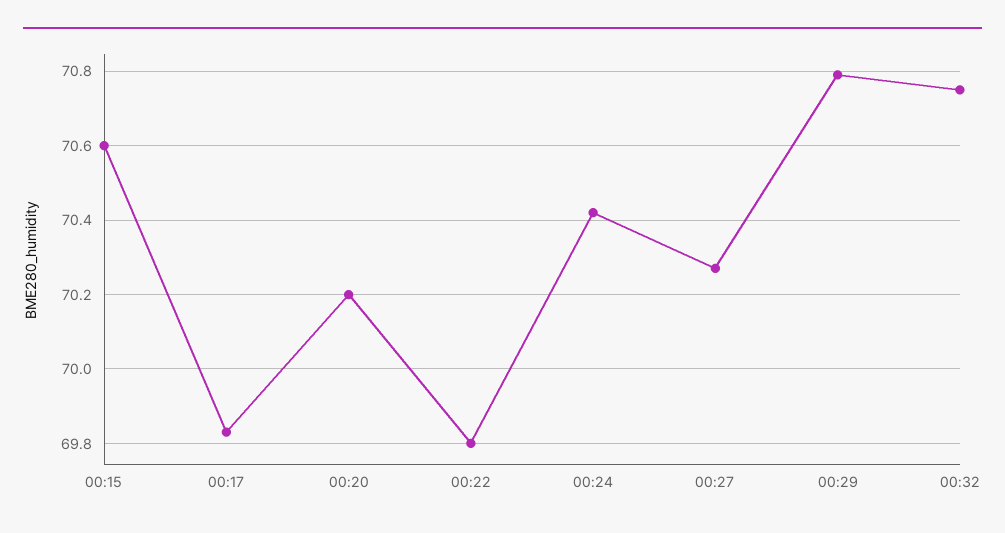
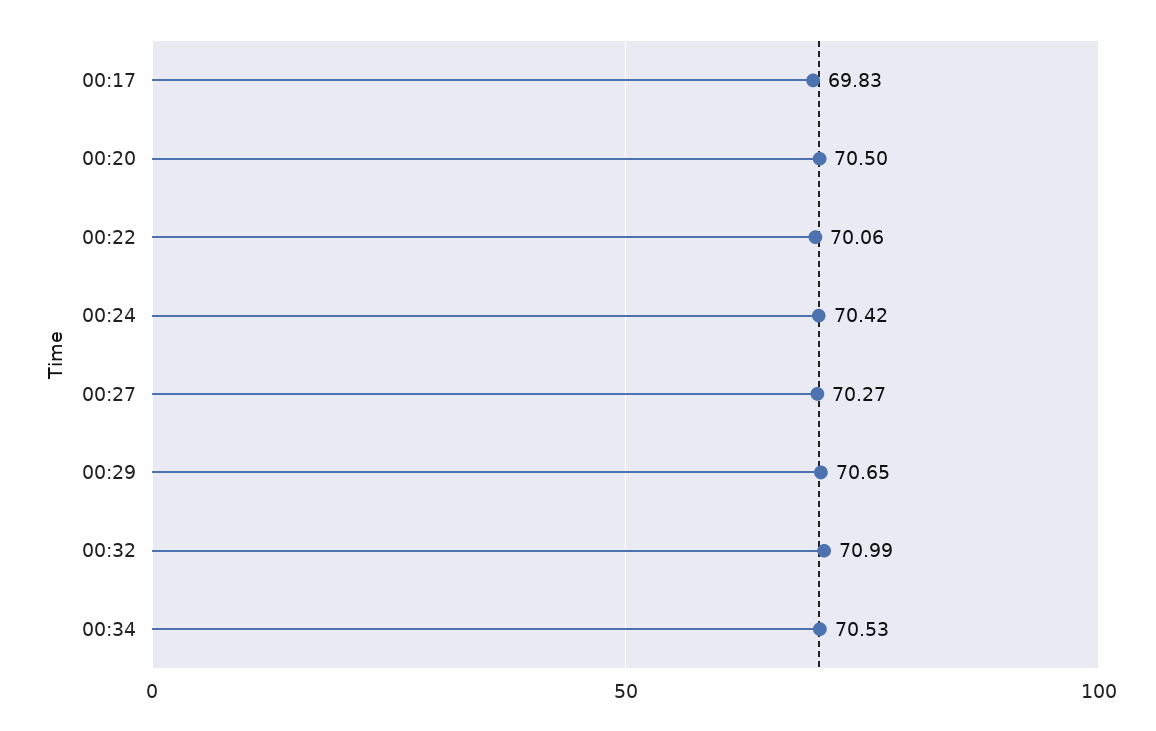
00:15: 70.6 -> none
00:20: 70.2 -> 70.5
00:22: 69.8 -> 70.06
00:29: 70.8 -> 70.65
00:32: 70.75 -> 70.99
00:34: none -> 70.53

